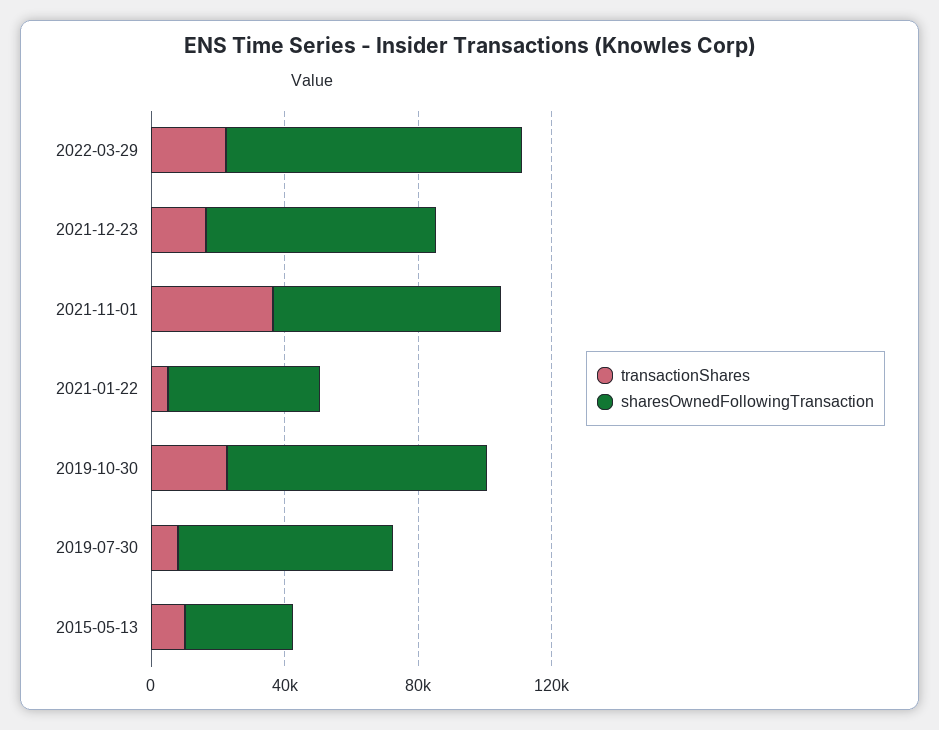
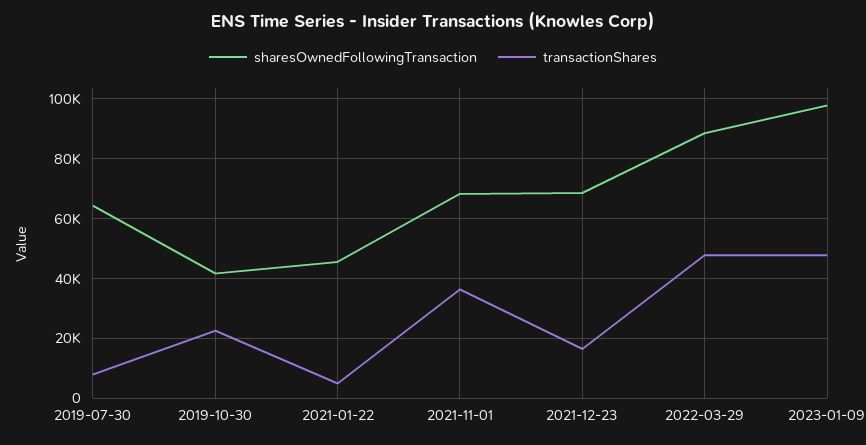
transactionShares, 2022-03-29: 20000 -> 47500
sharesOwnedFollowingTransaction, 2019-10-30: 80000 -> 42500
transactionShares, 2015-05-13: 10000 -> none
sharesOwnedFollowingTransaction, 2015-05-13: 30000 -> none
sharesOwnedFollowingTransaction, 2023-01-09: none -> 97500
transactionShares, 2023-01-09: none -> 47500

